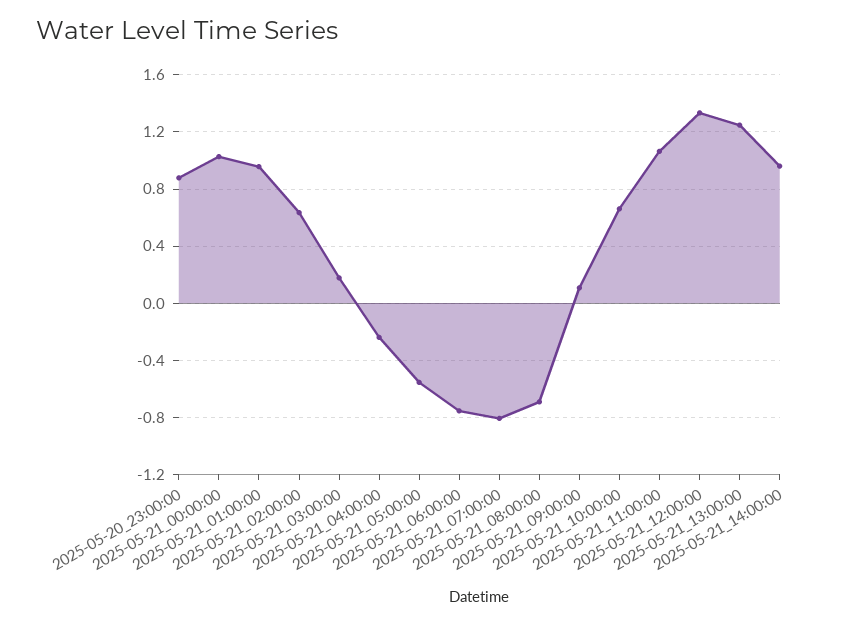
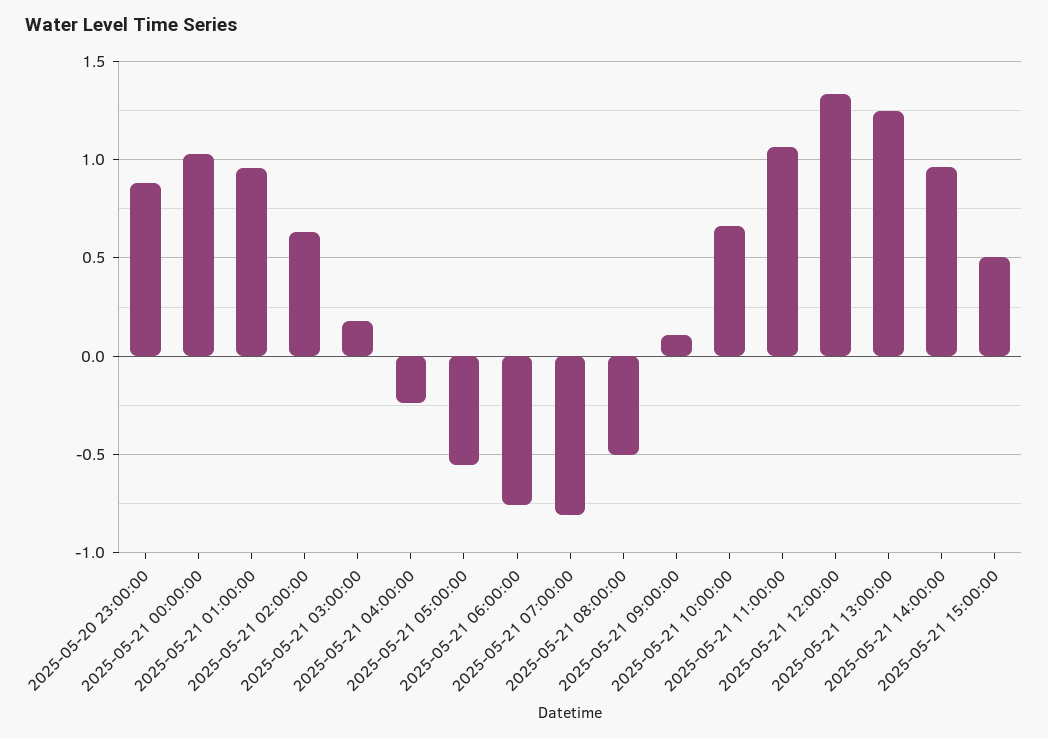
2025-05-21_08:00:00: -0.7 -> -0.5
2025-05-21 15:00:00: none -> 0.5

